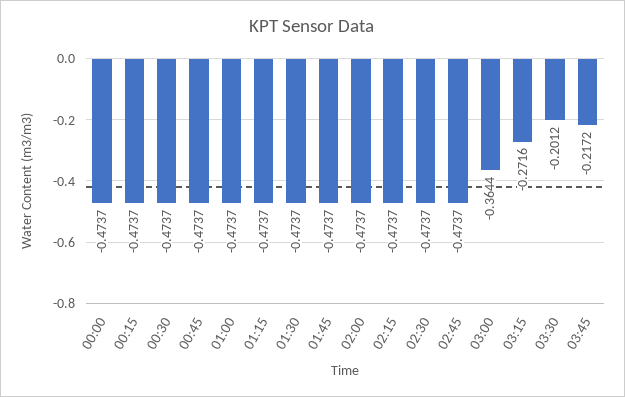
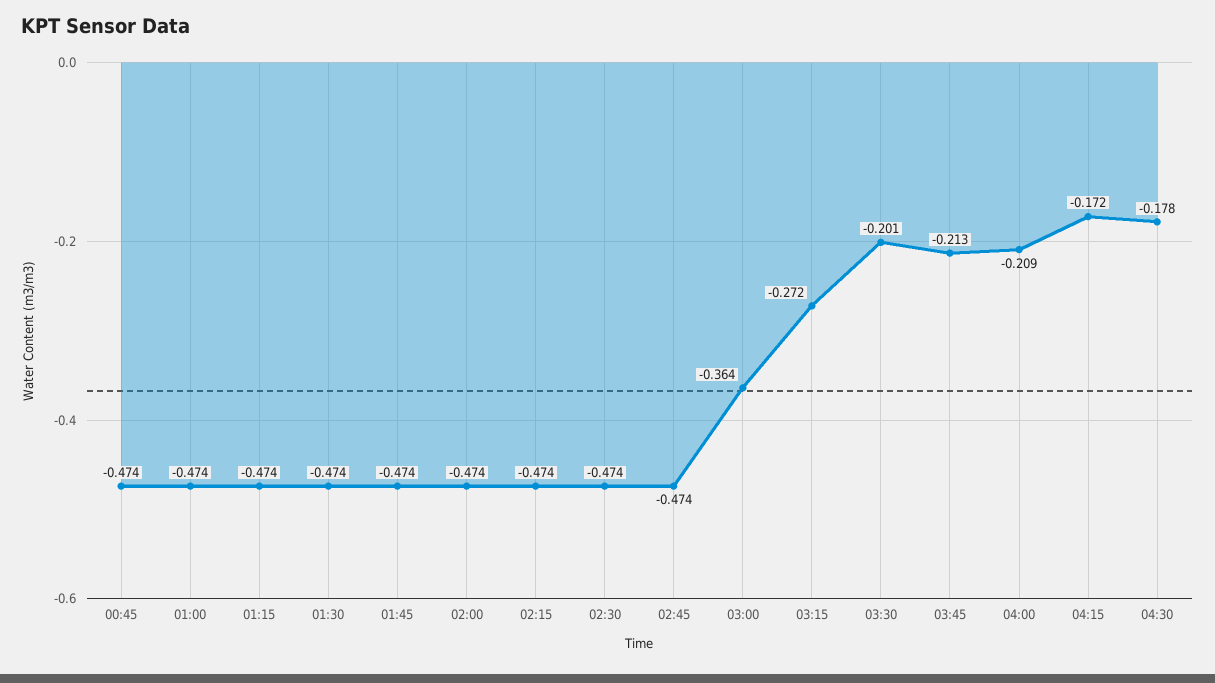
00:00: -0.4737 -> none
00:15: -0.4737 -> none
00:30: -0.4737 -> none
03:45: -0.2172 -> -0.213
04:00: none -> -0.209
04:15: none -> -0.172
04:30: none -> -0.178

